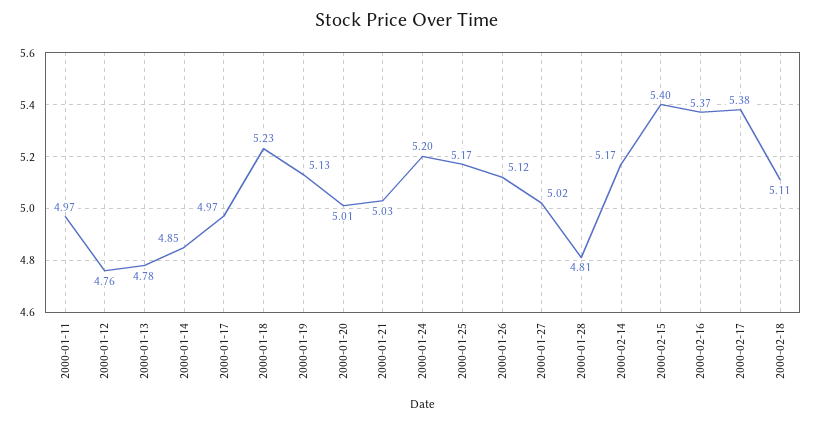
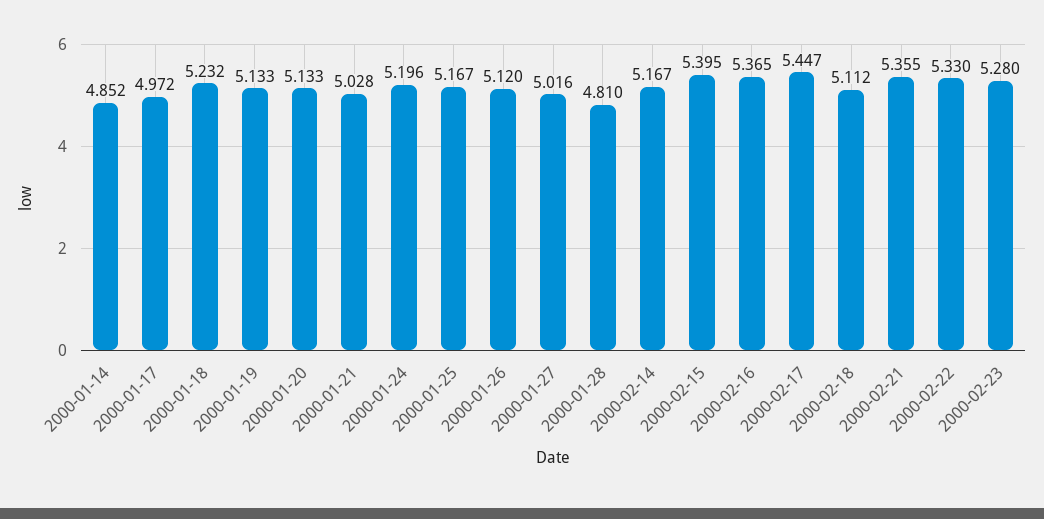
2000-01-11: 4.97 -> none
2000-01-12: 4.76 -> none
2000-01-13: 4.78 -> none
2000-01-20: 5.01 -> 5.133
2000-02-17: 5.38 -> 5.447
2000-02-21: none -> 5.355
2000-02-22: none -> 5.33
2000-02-23: none -> 5.28

